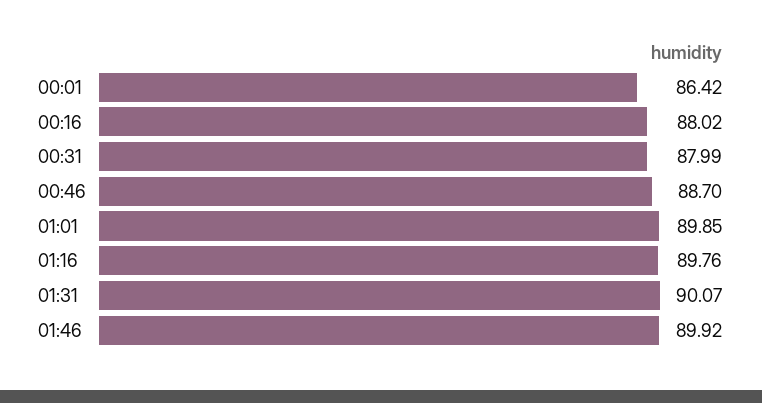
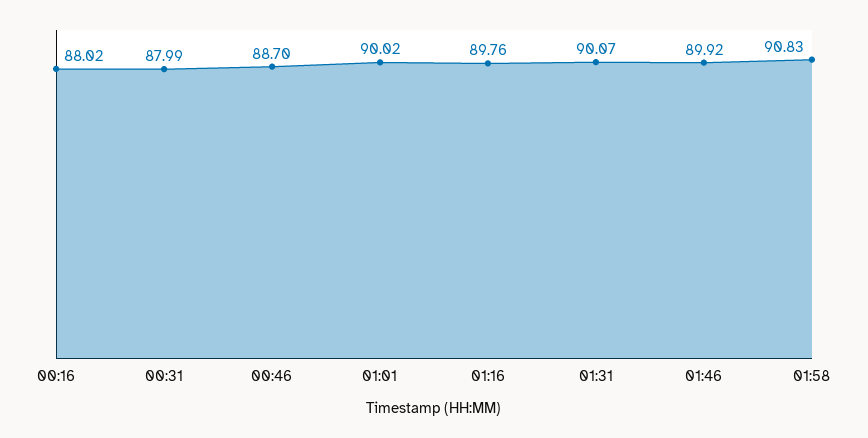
00:01: 86.42 -> none
01:01: 89.85 -> 90.02
01:58: none -> 90.83

